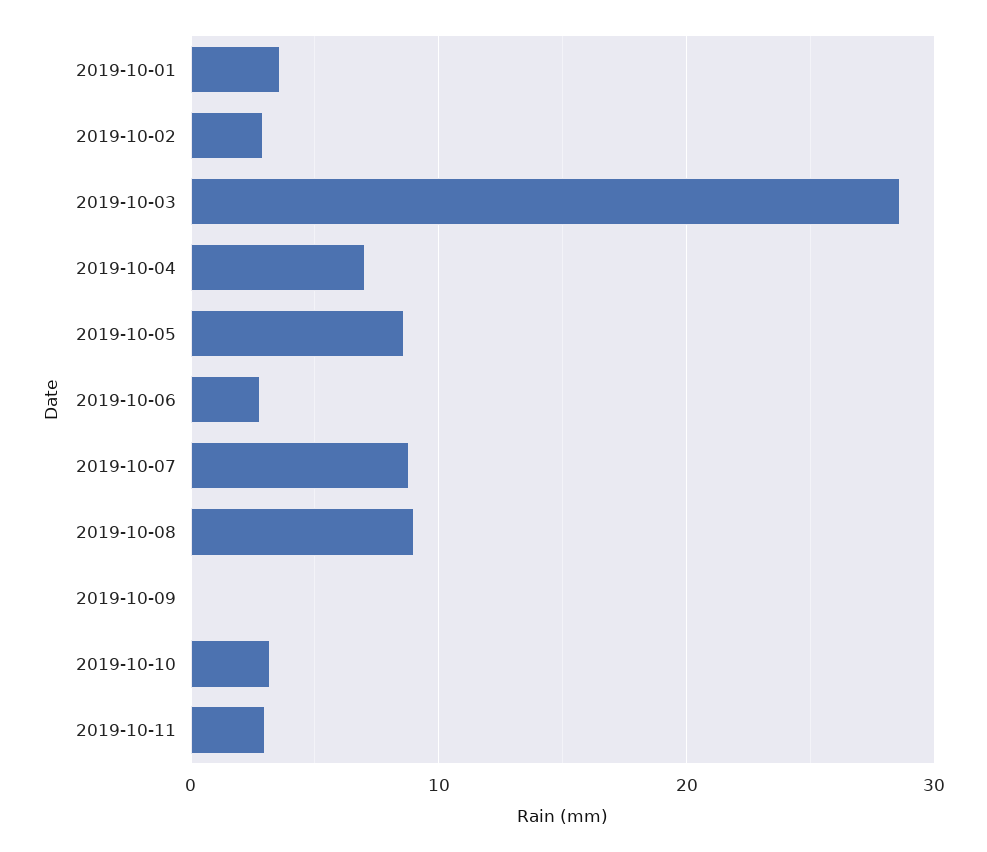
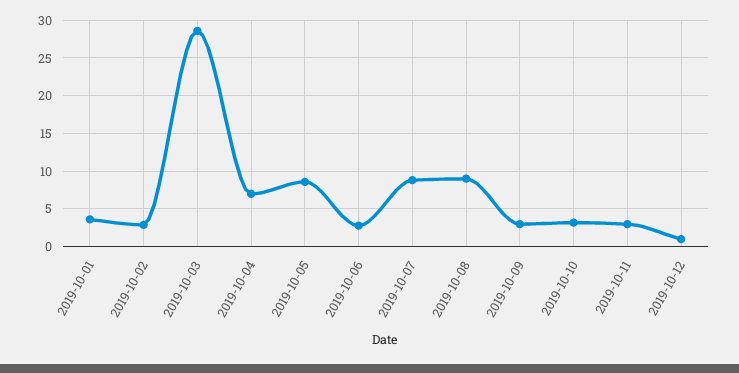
2019-10-09: 0 -> 3
2019-10-12: none -> 1

